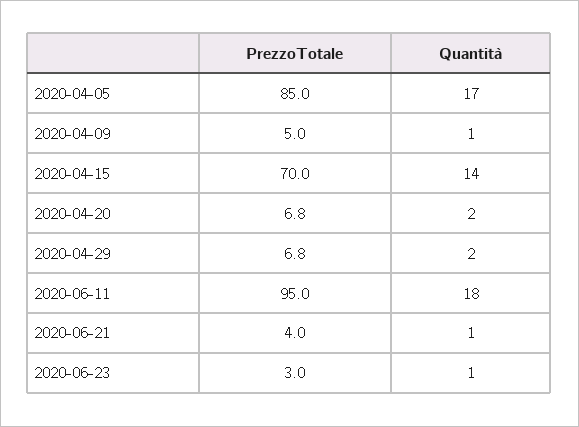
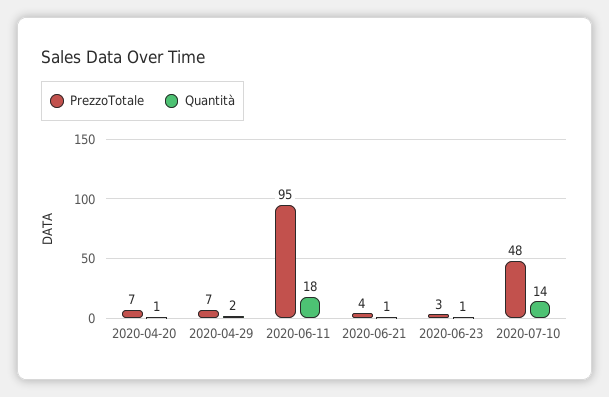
PrezzoTotale, 2020-04-05: 85 -> none
Quantità, 2020-04-05: 17 -> none
PrezzoTotale, 2020-04-09: 5 -> none
Quantità, 2020-04-09: 1 -> none
PrezzoTotale, 2020-04-15: 70 -> none
Quantità, 2020-04-15: 14 -> none
Quantità, 2020-04-20: 2 -> 1
PrezzoTotale, 2020-07-10: none -> 48
Quantità, 2020-07-10: none -> 14

